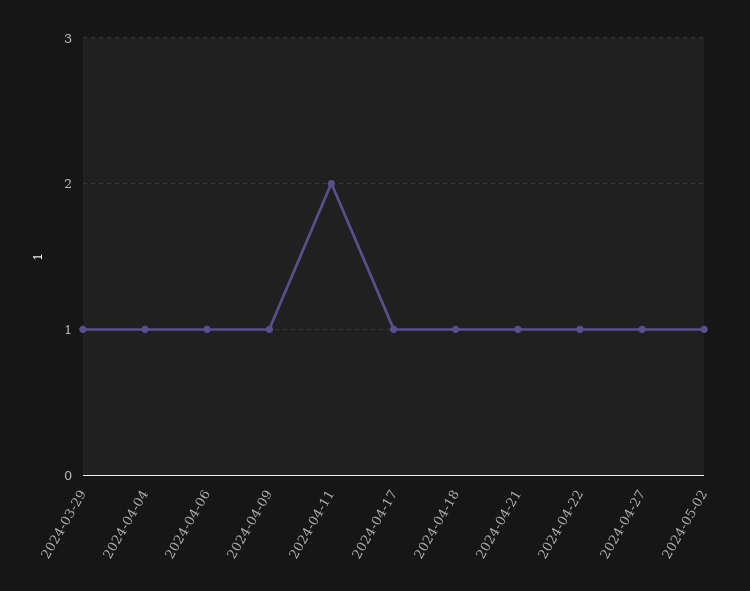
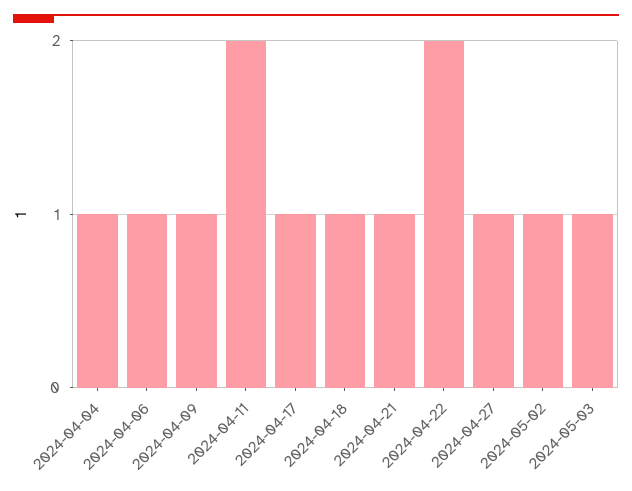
2024-03-29: 1 -> none
2024-04-22: 1 -> 2
2024-05-03: none -> 1

